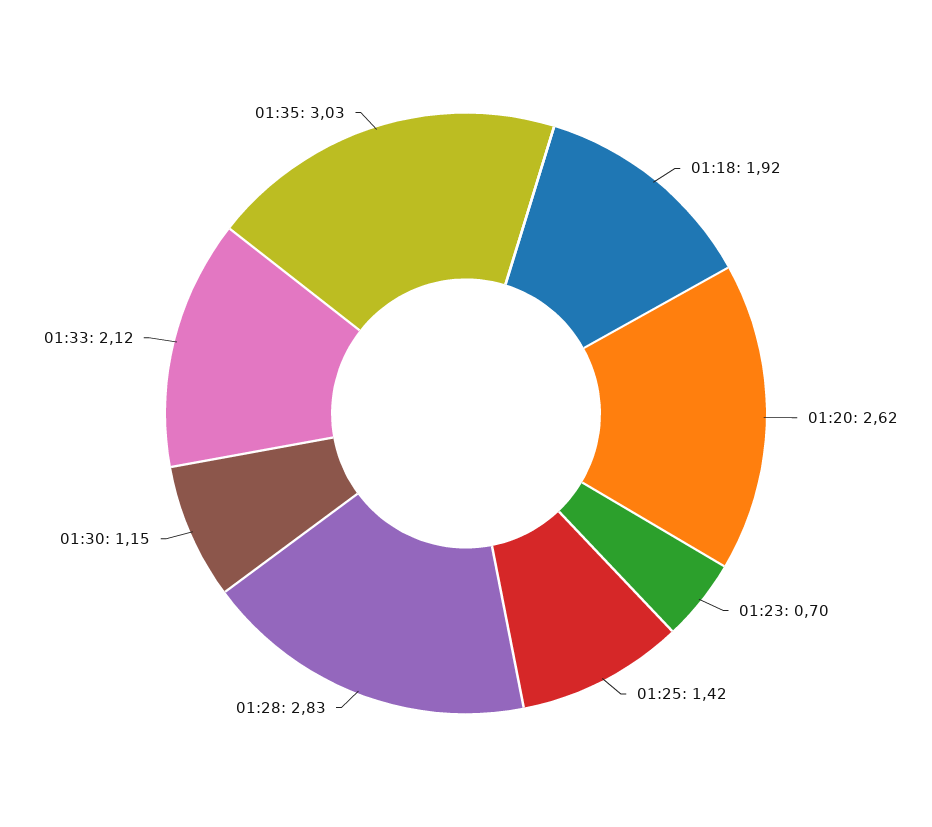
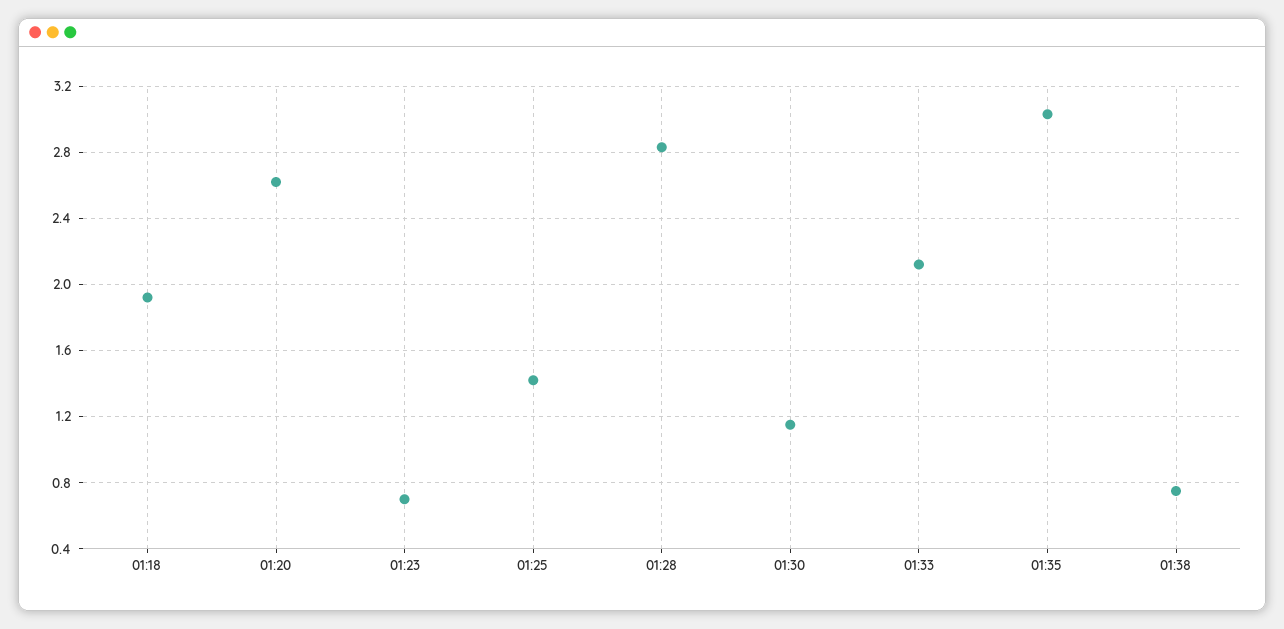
01:38: none -> 0.75

